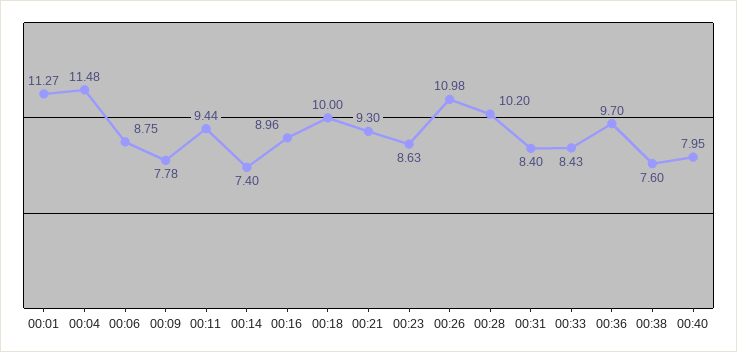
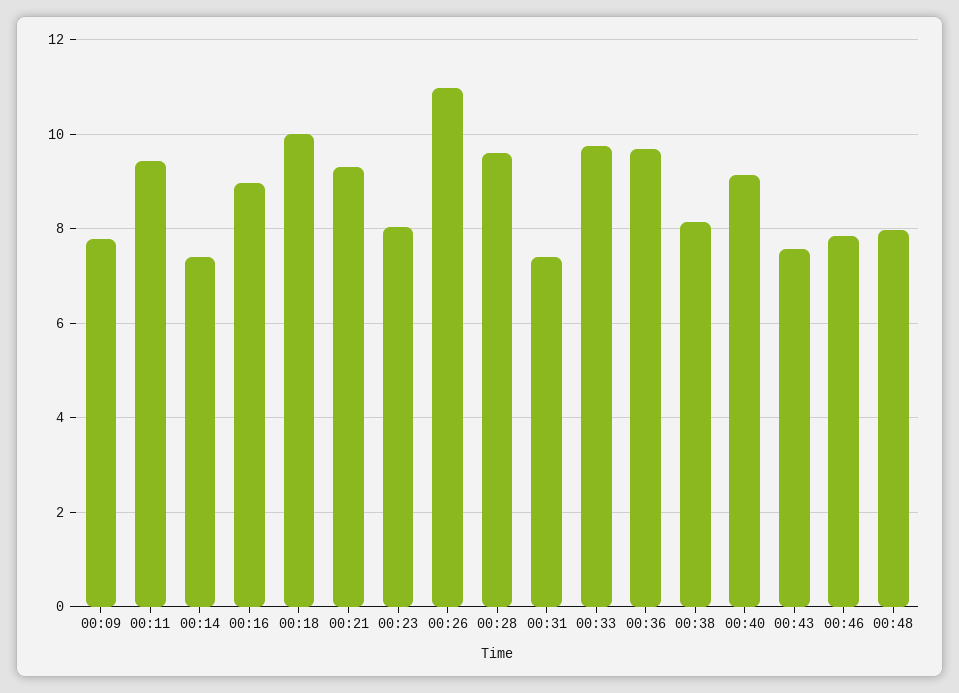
00:01: 11.27 -> none
00:04: 11.48 -> none
00:06: 8.75 -> none
00:23: 8.63 -> 8
00:28: 10.2 -> 9.6
00:31: 8.4 -> 7.4
00:33: 8.43 -> 9.8
00:38: 7.6 -> 8.2
00:40: 7.95 -> 9.2
00:43: none -> 7.6
00:46: none -> 7.8
00:48: none -> 8

